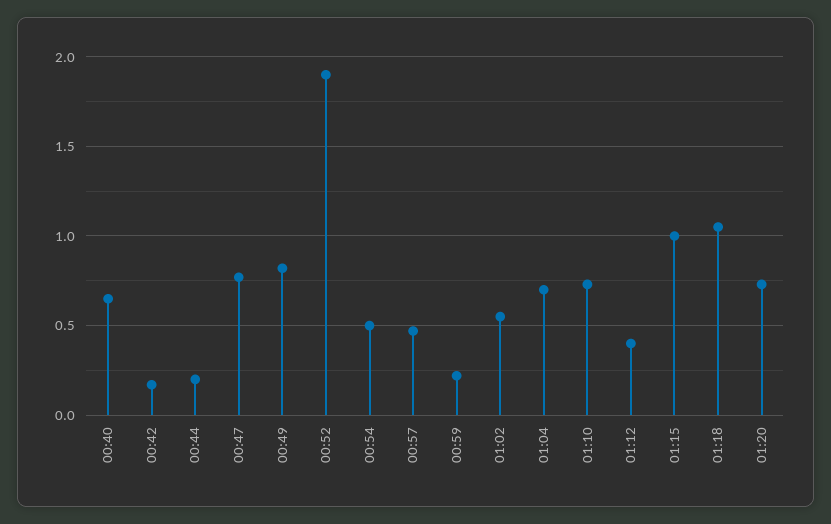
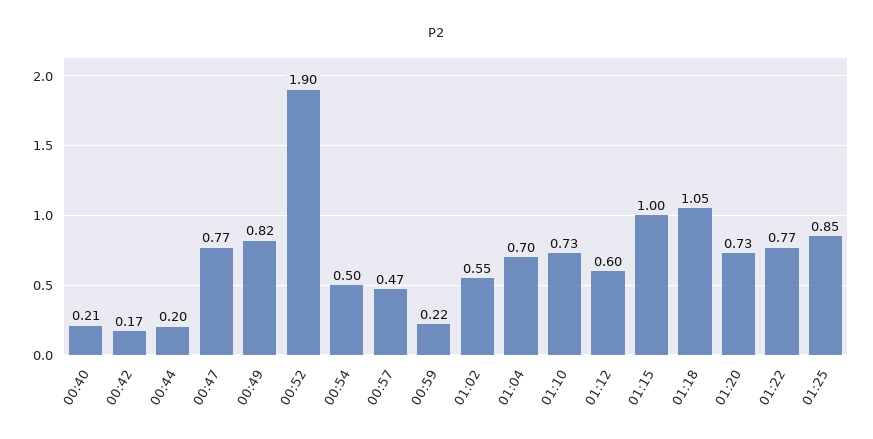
00:40: 0.65 -> 0.21
01:12: 0.4 -> 0.6
01:22: none -> 0.77
01:25: none -> 0.85

